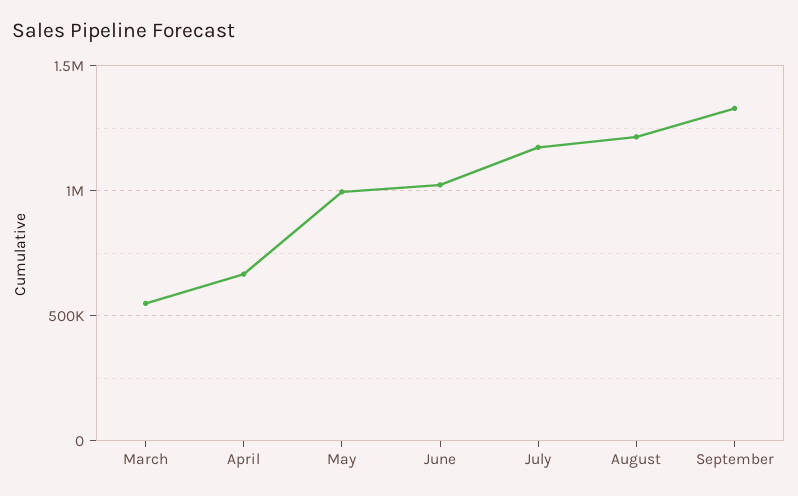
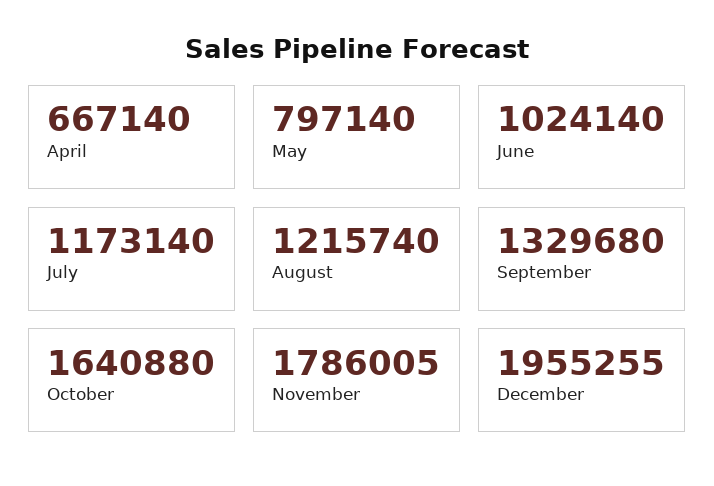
March: 550000 -> none
May: 1000000 -> 797140
October: none -> 1640880
November: none -> 1786005
December: none -> 1955255

